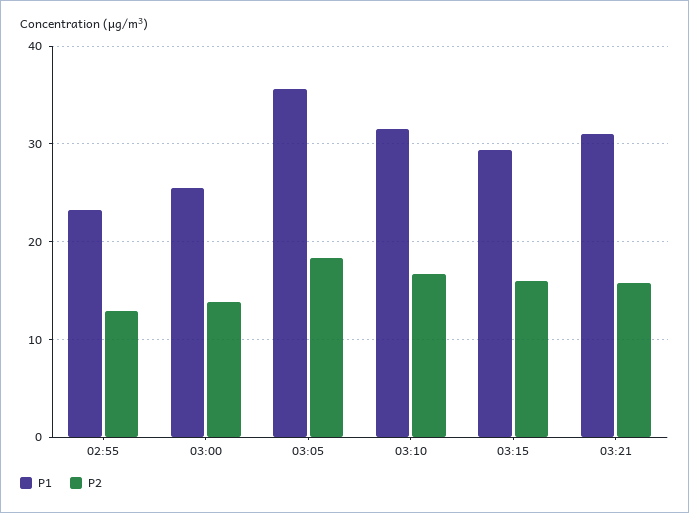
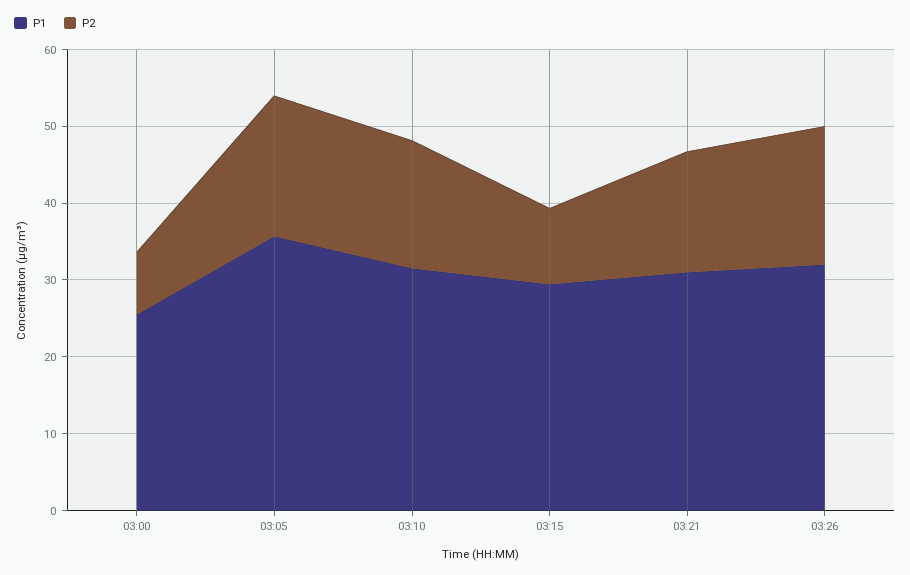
P1, 02:55: 23 -> none
P2, 02:55: 13 -> none
P2, 03:00: 14 -> 8
P2, 03:15: 16 -> 10
P1, 03:26: none -> 32
P2, 03:26: none -> 18

